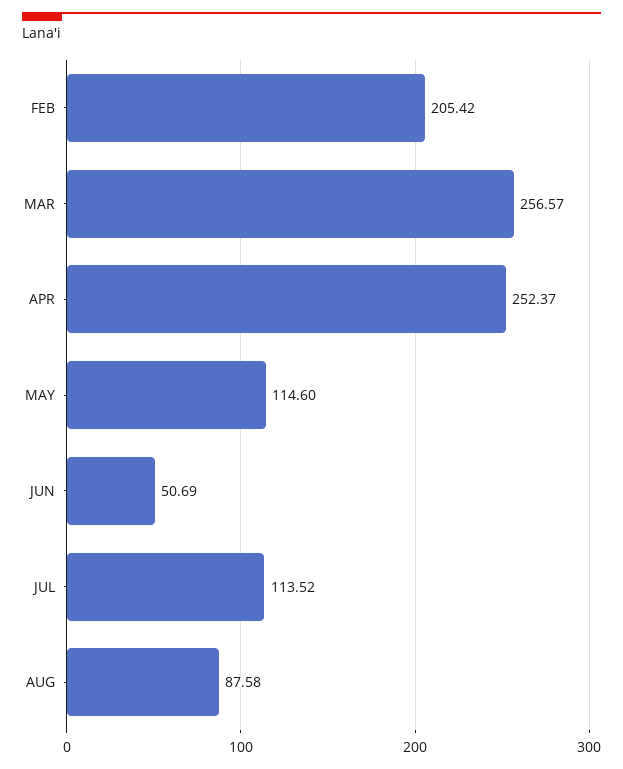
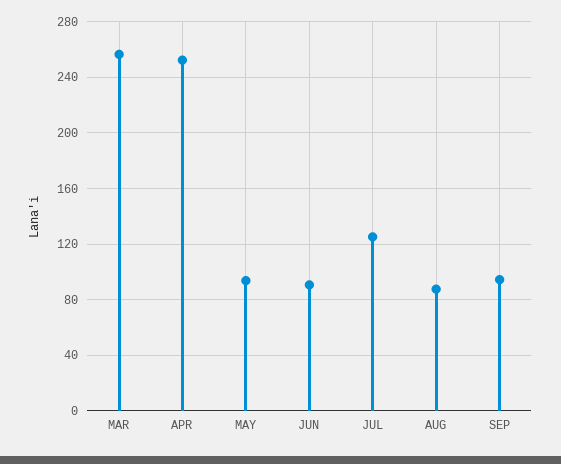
FEB: 205.42 -> none
MAY: 114.6 -> 95
JUN: 50.69 -> 90
JUL: 113.52 -> 125
SEP: none -> 95

